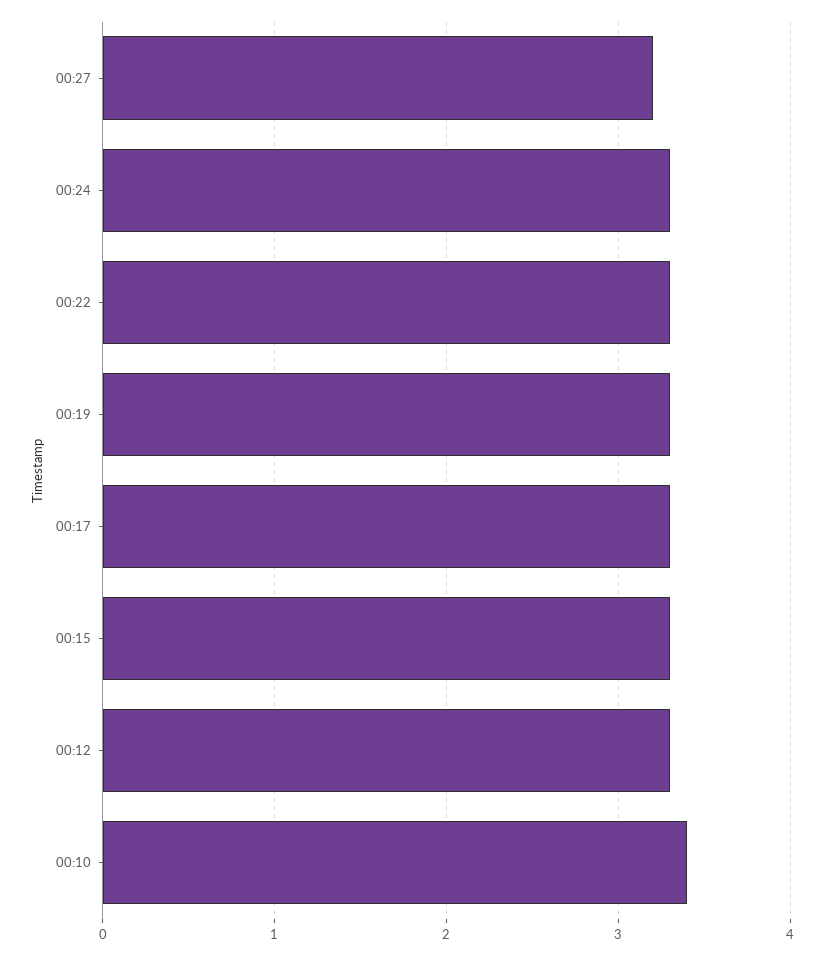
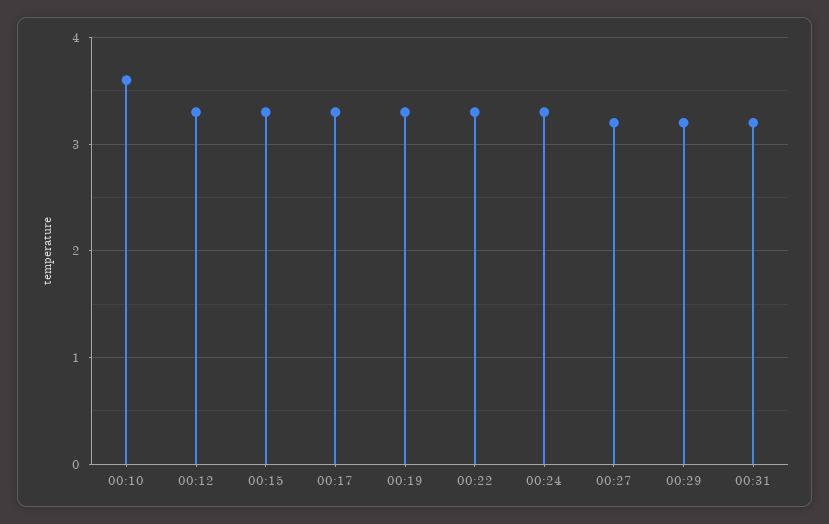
00:10: 3.4 -> 3.6
00:29: none -> 3.2
00:31: none -> 3.2

